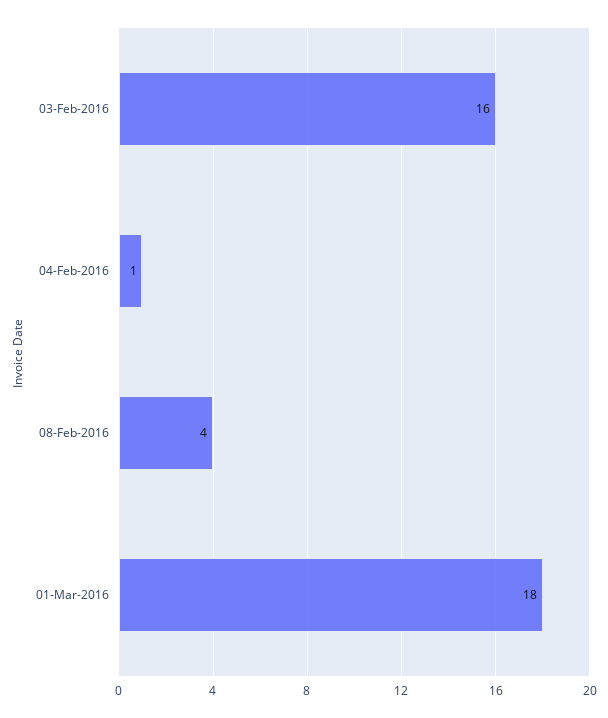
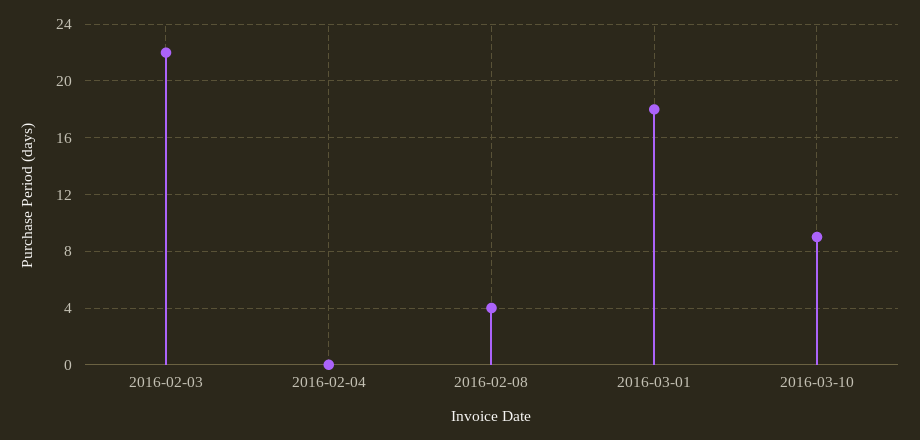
03-Feb-2016: 16 -> 22
04-Feb-2016: 1 -> 0
2016-03-10: none -> 9

